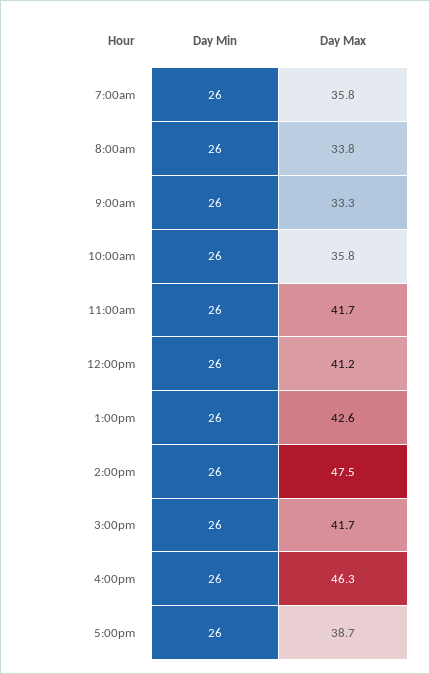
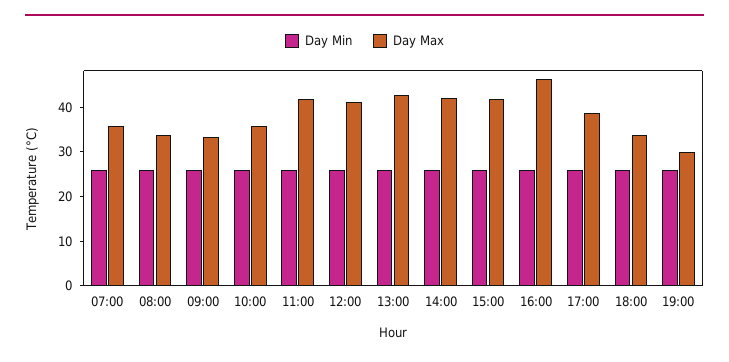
Day Max, 2:00pm: 47.5 -> 42
Day Min, 18:00: none -> 26
Day Max, 18:00: none -> 34
Day Min, 19:00: none -> 26
Day Max, 19:00: none -> 30

